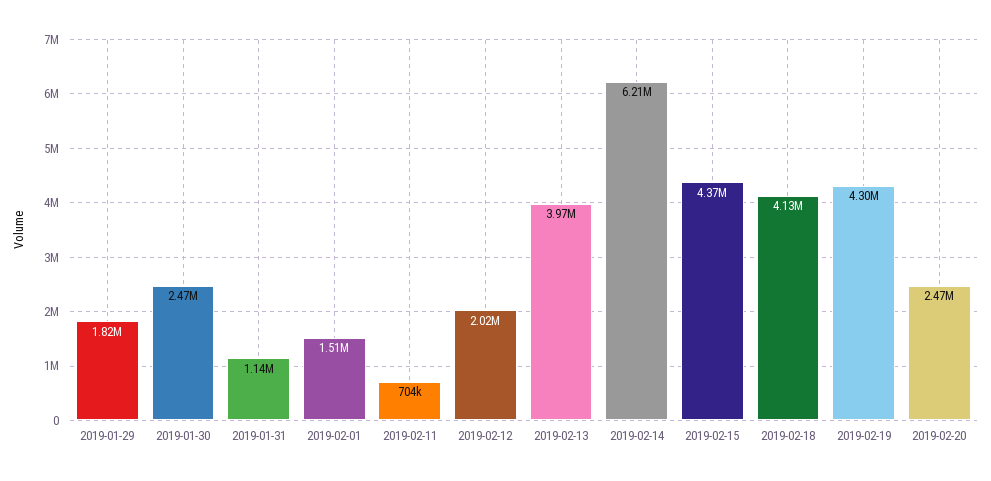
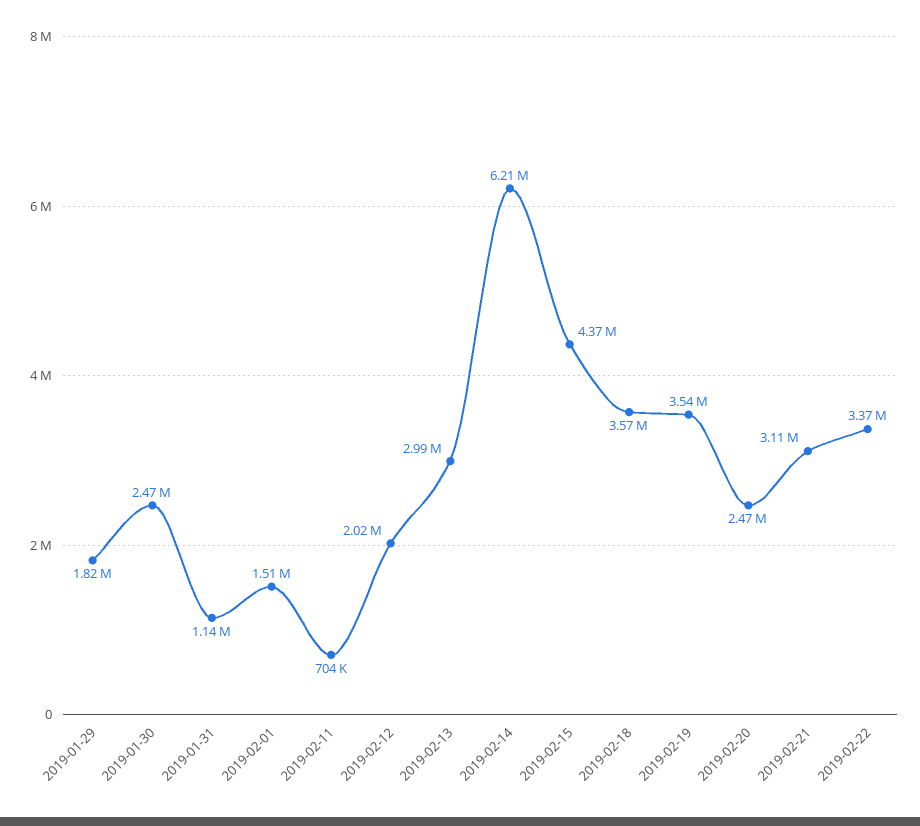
2019-02-13: 3970000 -> 2990000
2019-02-18: 4130000 -> 3570000
2019-02-19: 4300000 -> 3540000
2019-02-21: none -> 3110000
2019-02-22: none -> 3370000

